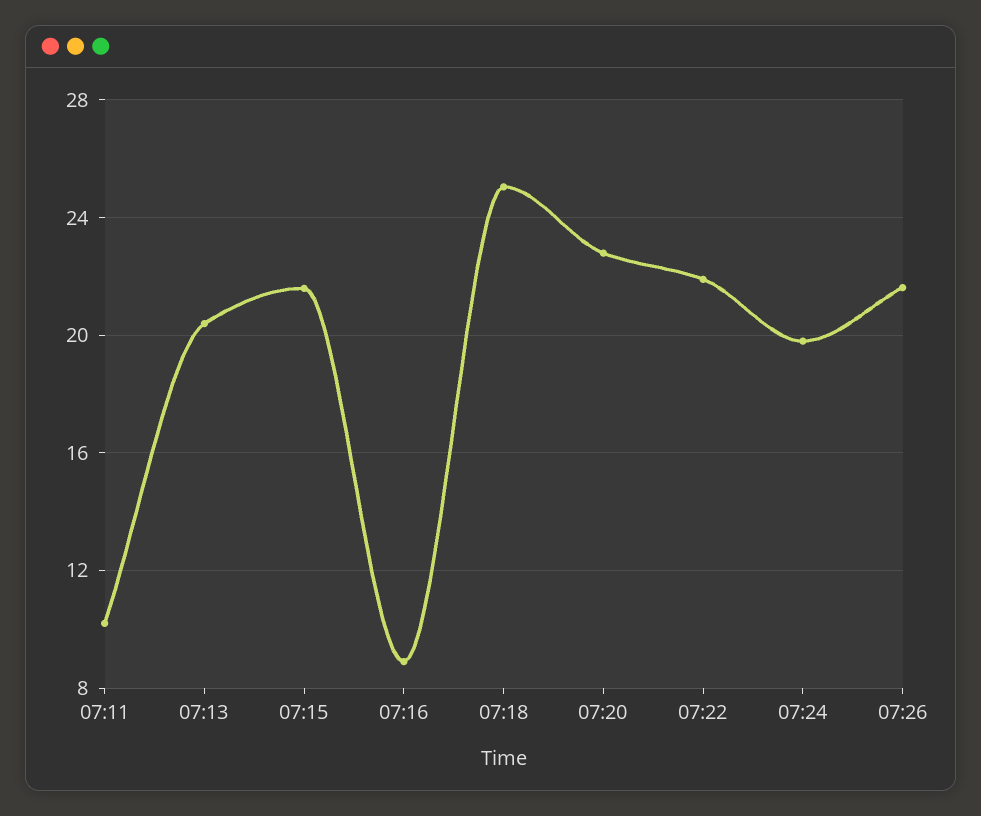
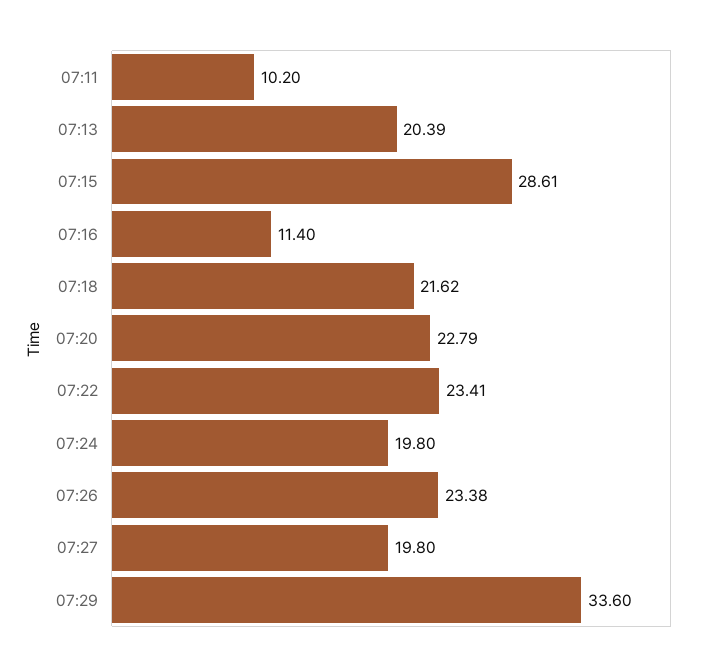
07:15: 21.5 -> 28.61
07:16: 9 -> 11.4
07:18: 25 -> 21.62
07:22: 22 -> 23.41
07:26: 21.5 -> 23.38
07:27: none -> 19.8
07:29: none -> 33.6

